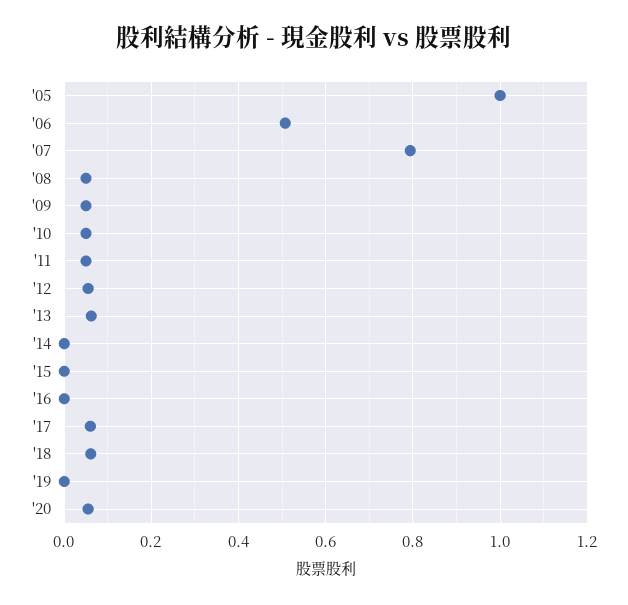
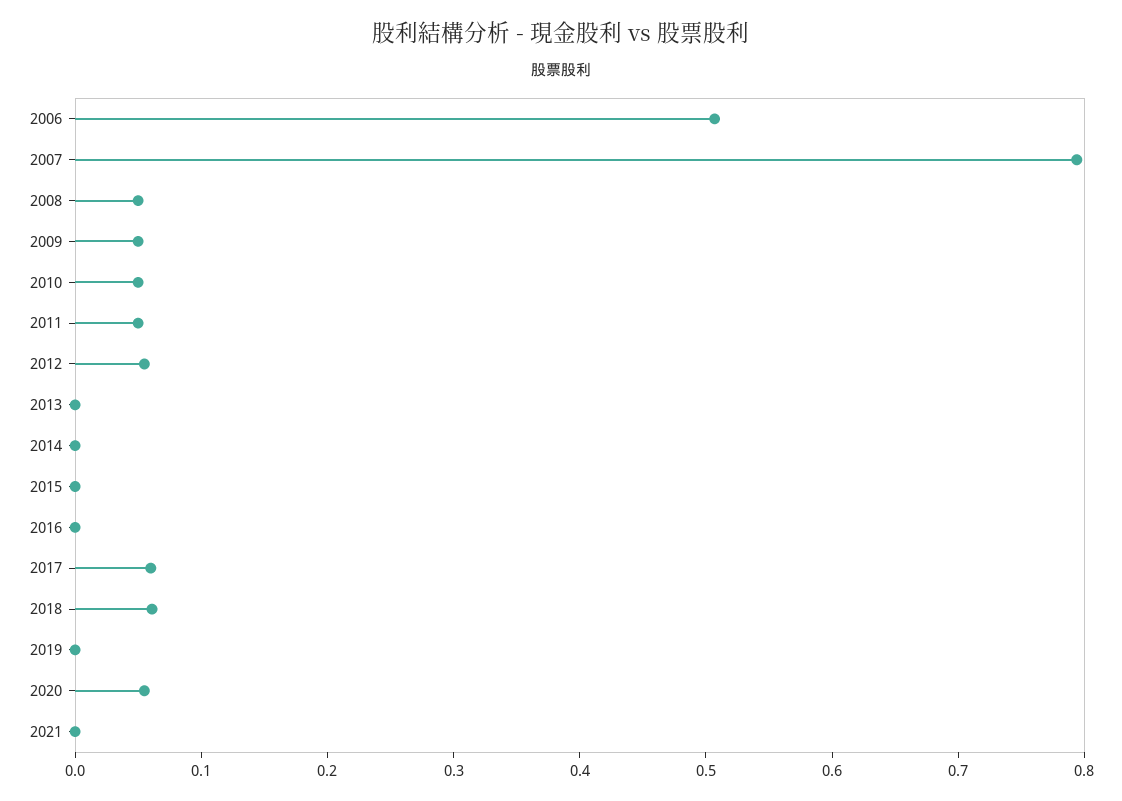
'05: 1 -> none
'13: 0.06 -> 0
2021: none -> 0

